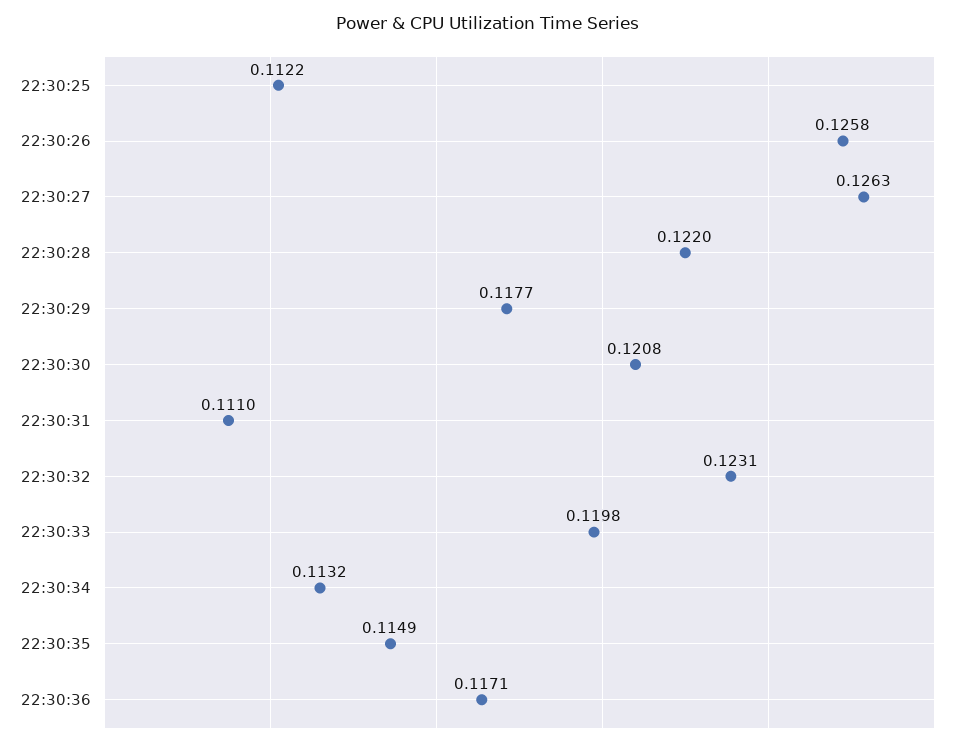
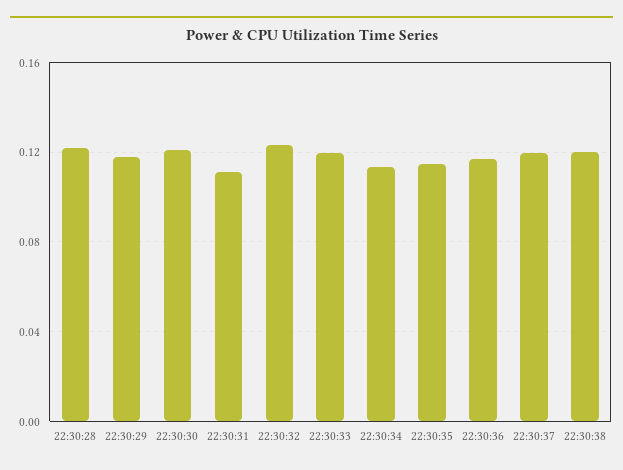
22:30:25: 0.1122 -> none
22:30:26: 0.1258 -> none
22:30:27: 0.1263 -> none
22:30:37: none -> 0.12
22:30:38: none -> 0.12

